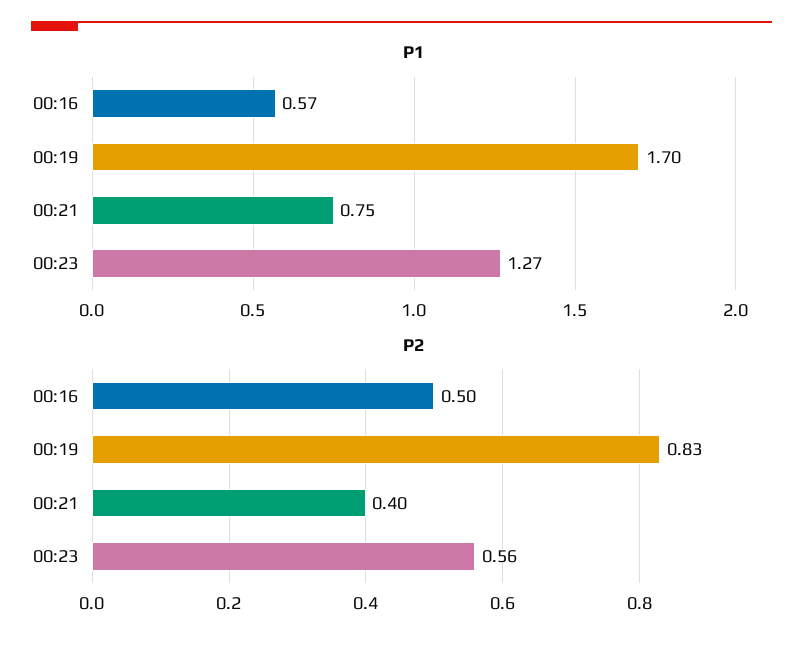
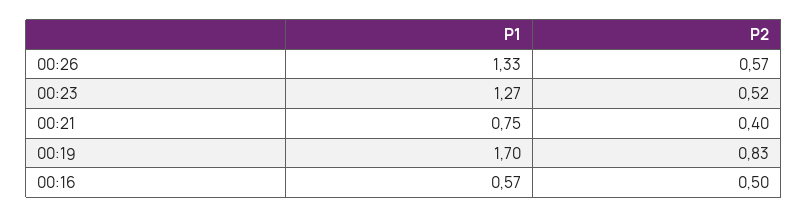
P2, 00:23: 0.56 -> 0.52
P1, 00:26: none -> 1.33
P2, 00:26: none -> 0.57

